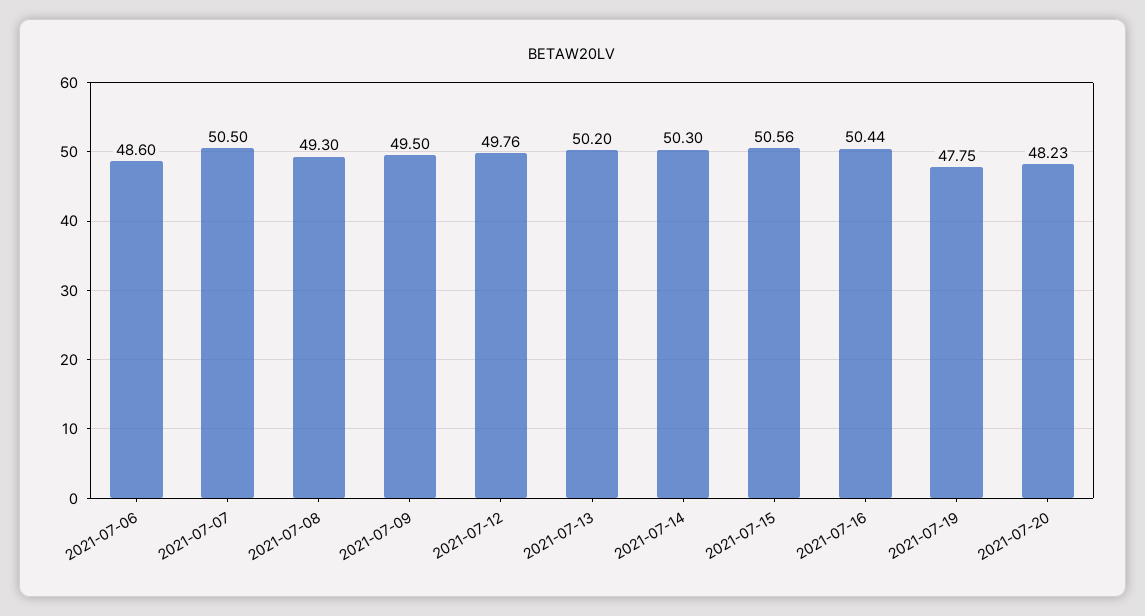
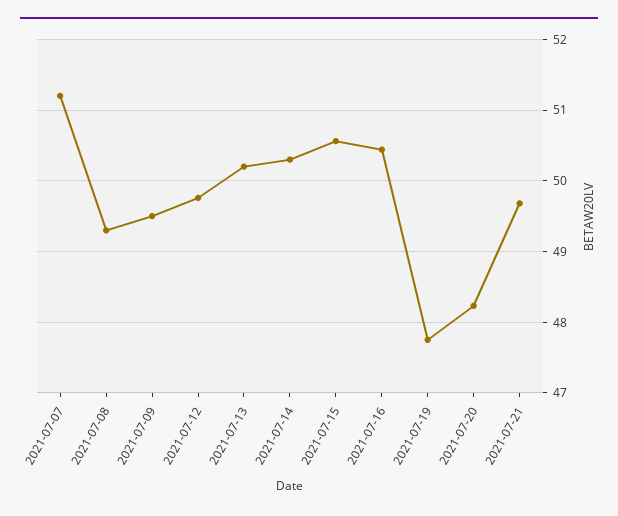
2021-07-06: 48.6 -> none
2021-07-07: 50.5 -> 51.2
2021-07-21: none -> 49.7

